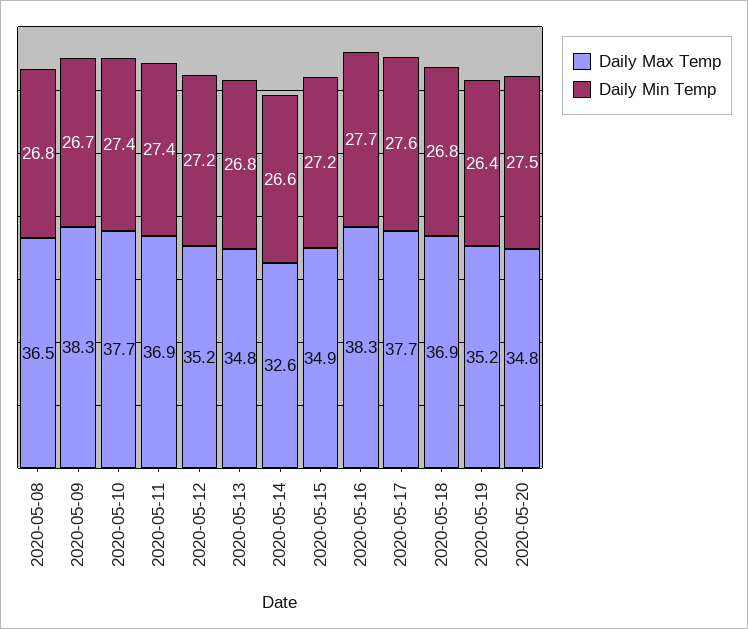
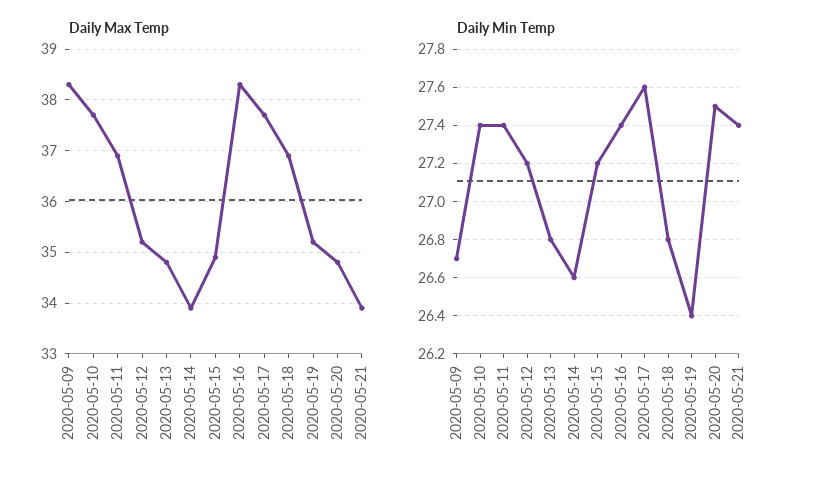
Daily Max Temp, 2020-05-08: 36.5 -> none
Daily Min Temp, 2020-05-08: 26.8 -> none
Daily Max Temp, 2020-05-14: 32.6 -> 34
Daily Min Temp, 2020-05-16: 27.7 -> 27.4
Daily Max Temp, 2020-05-21: none -> 34
Daily Min Temp, 2020-05-21: none -> 27.4

